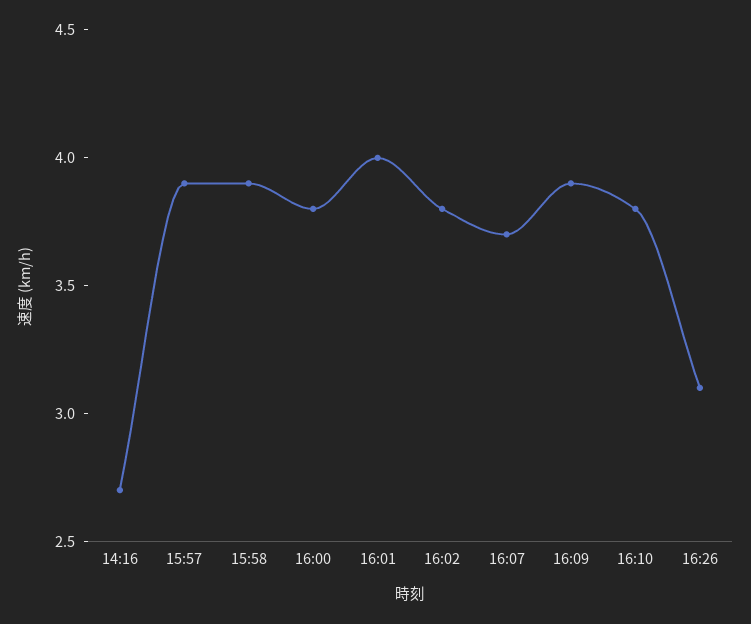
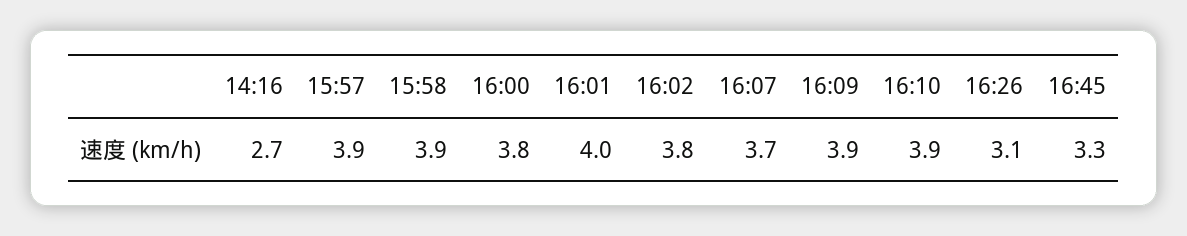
16:10: 3.8 -> 3.9
16:45: none -> 3.3

